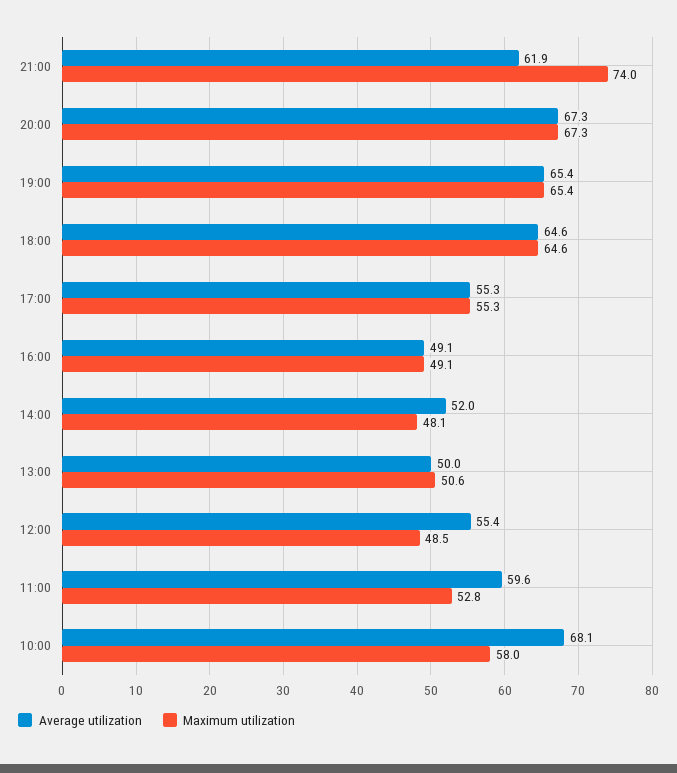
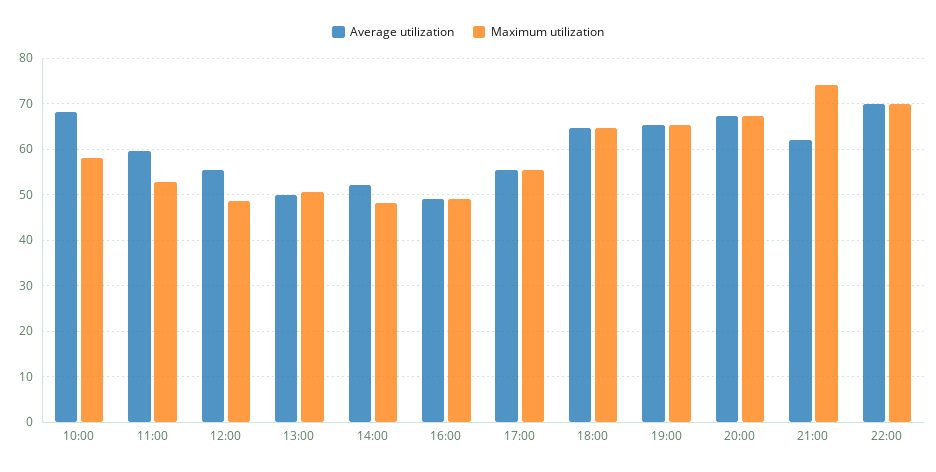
Average utilization, 22:00: none -> 70
Maximum utilization, 22:00: none -> 70

